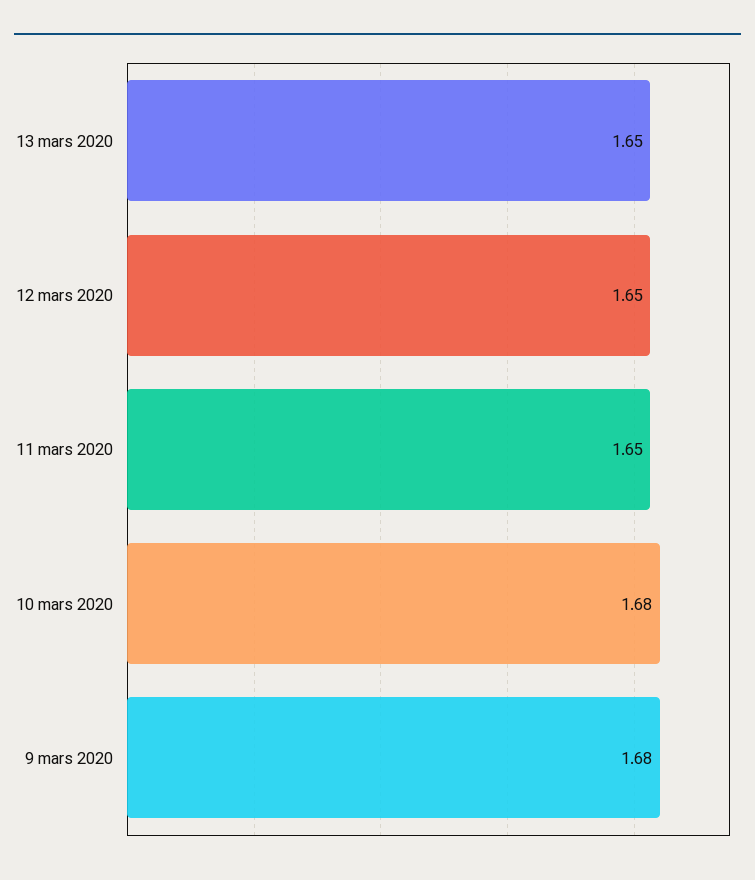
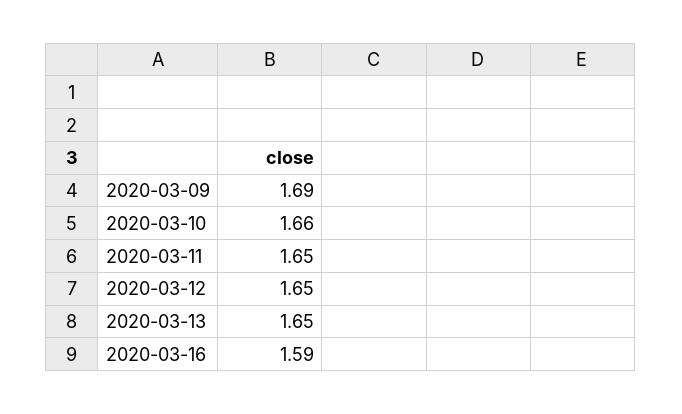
10 mars 2020: 1.68 -> 1.66
9 mars 2020: 1.68 -> 1.69
2020-03-16: none -> 1.59

